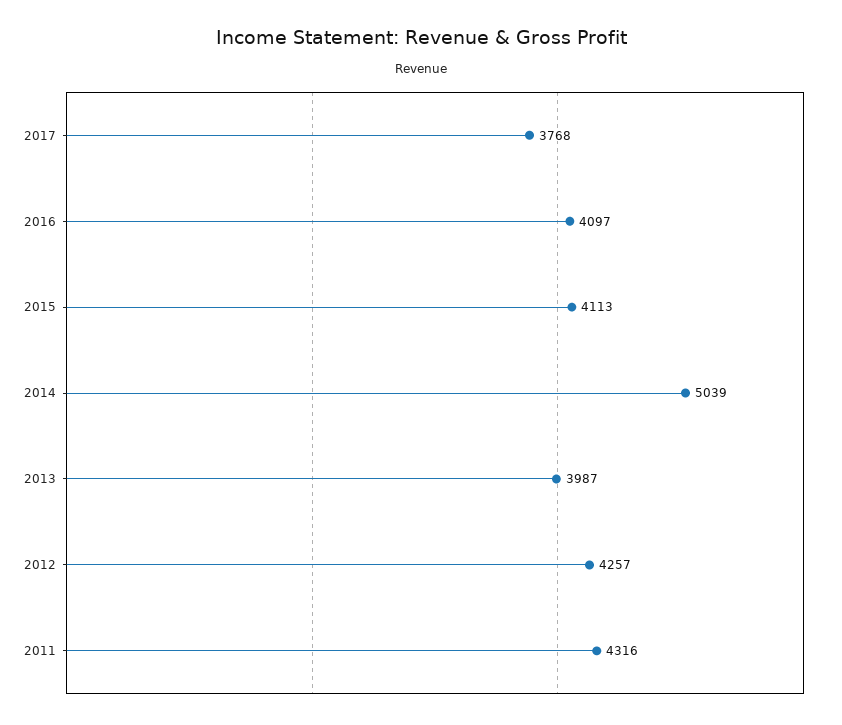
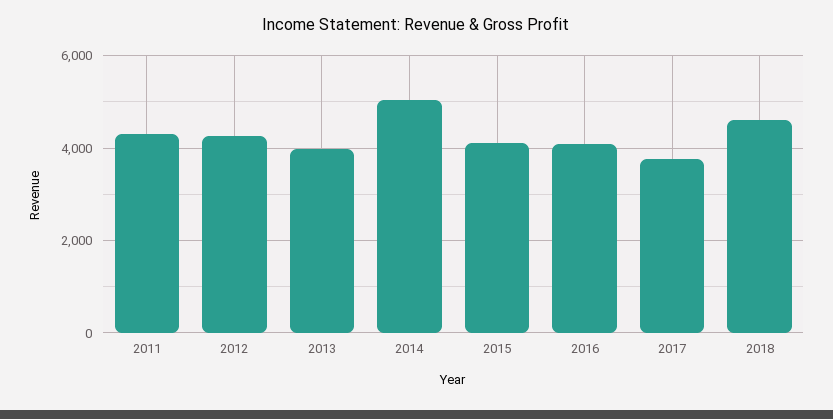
2018: none -> 4600

